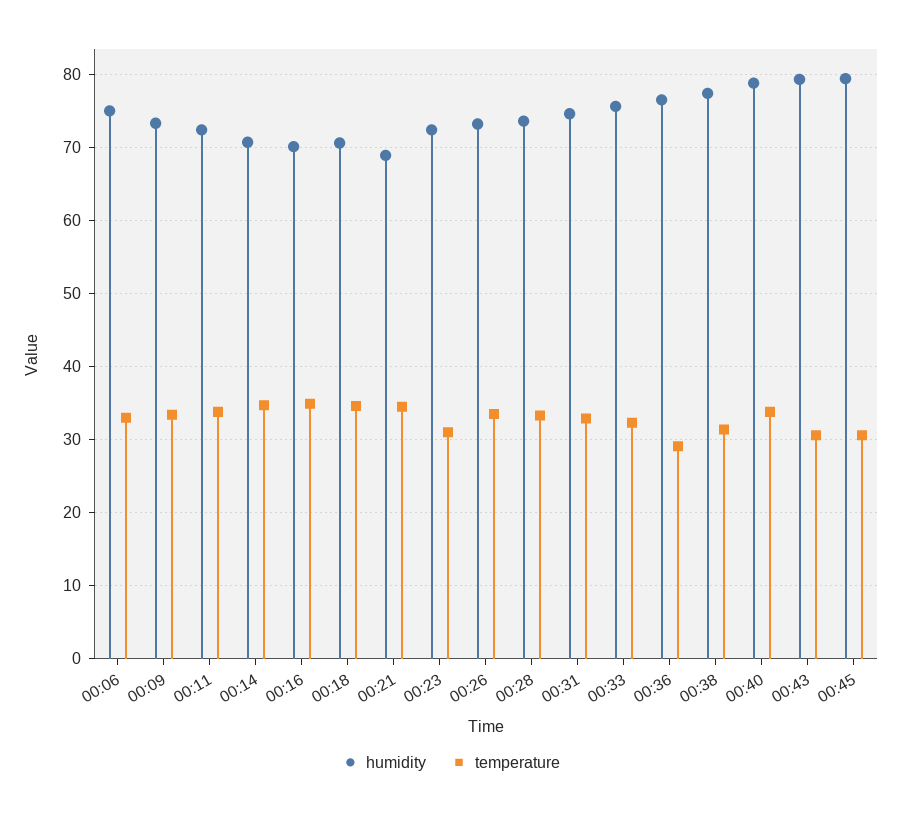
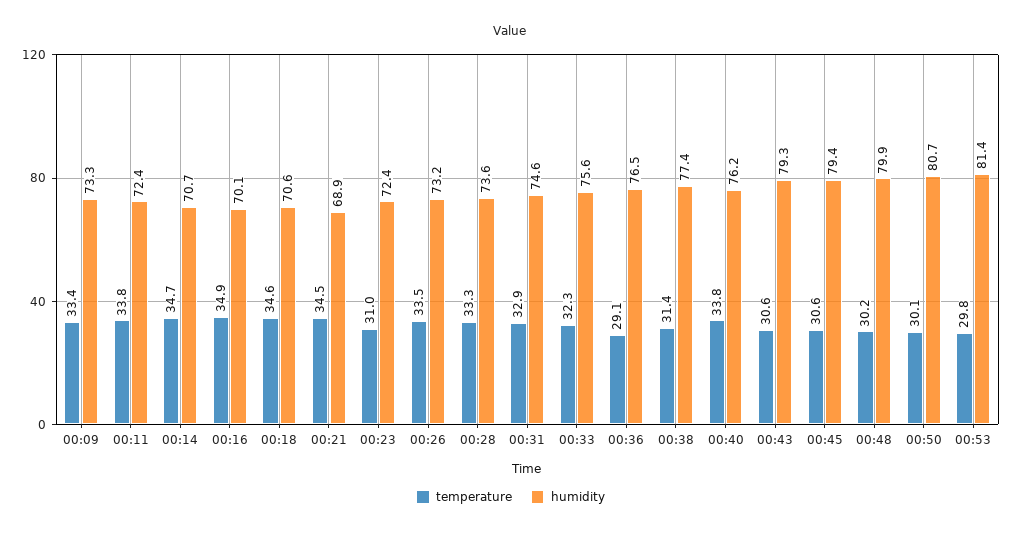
humidity, 00:06: 75 -> none
temperature, 00:06: 33 -> none
humidity, 00:40: 79 -> 76.2
temperature, 00:48: none -> 30.2
humidity, 00:48: none -> 79.9
temperature, 00:50: none -> 30.1
humidity, 00:50: none -> 80.7
temperature, 00:53: none -> 29.8
humidity, 00:53: none -> 81.4

